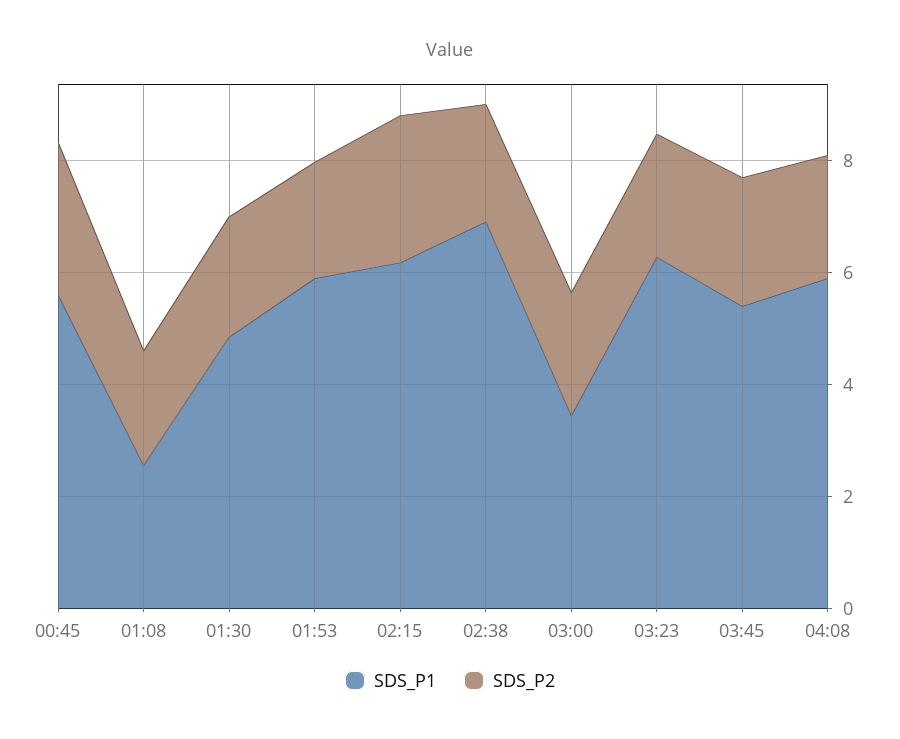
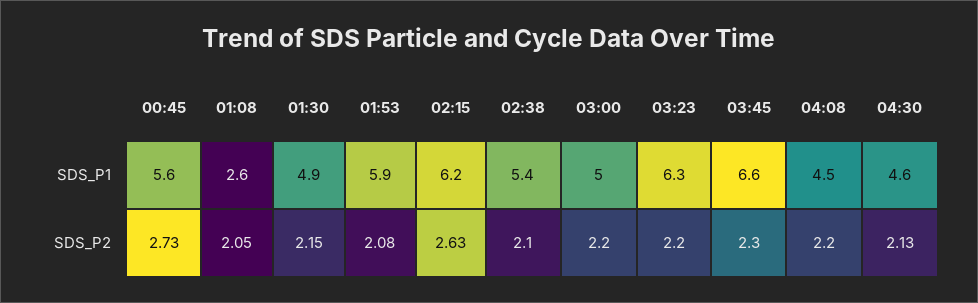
SDS_P1, 02:38: 7 -> 5.4
SDS_P1, 03:00: 3.5 -> 5
SDS_P1, 03:45: 5.5 -> 6.6
SDS_P1, 04:08: 6 -> 4.5
SDS_P1, 04:30: none -> 4.6
SDS_P2, 04:30: none -> 2.13

